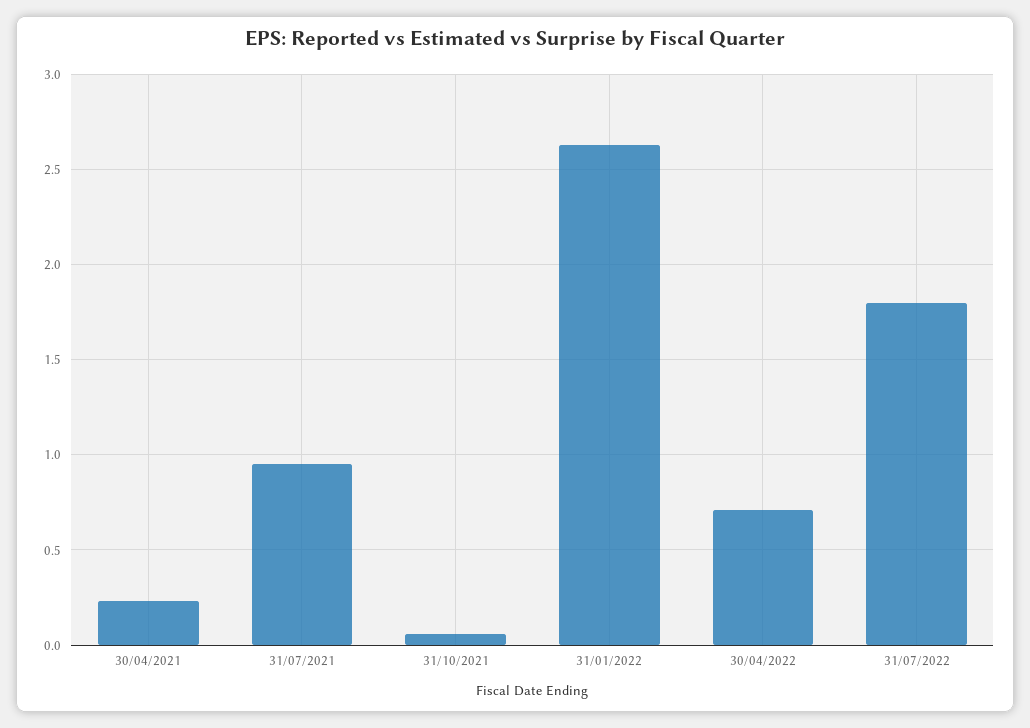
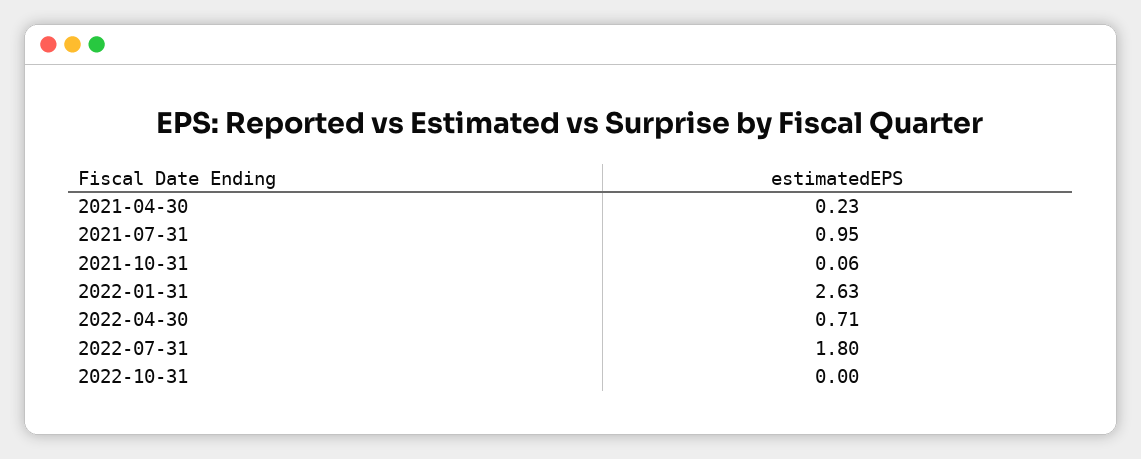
2022-10-31: none -> 0

